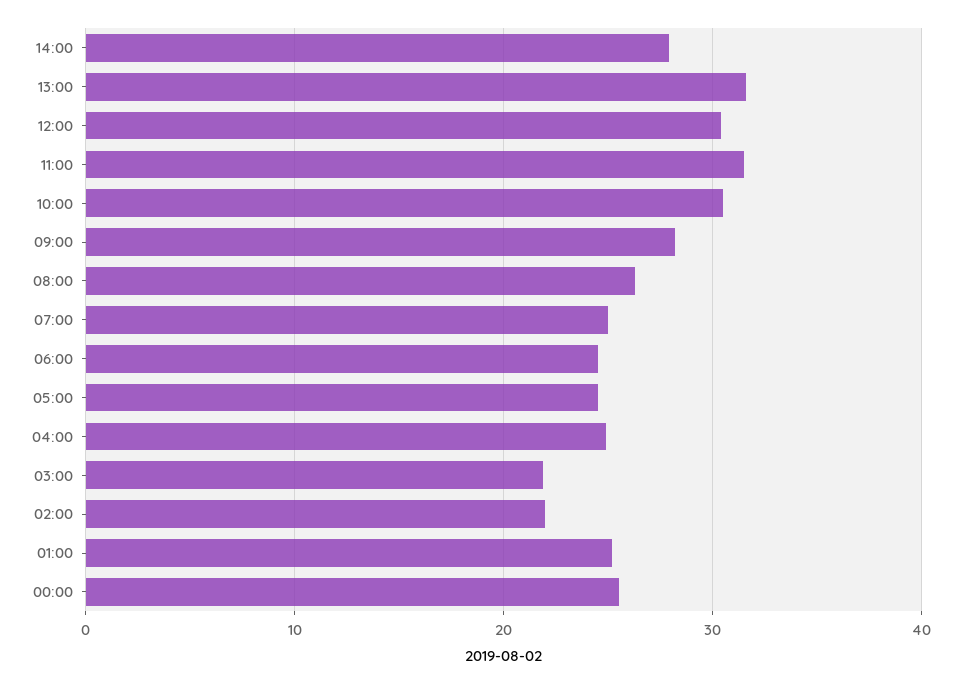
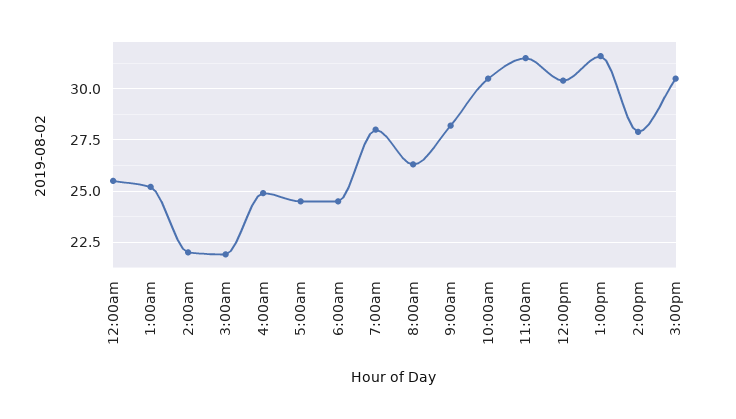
07:00: 25 -> 28
3:00pm: none -> 30.5

